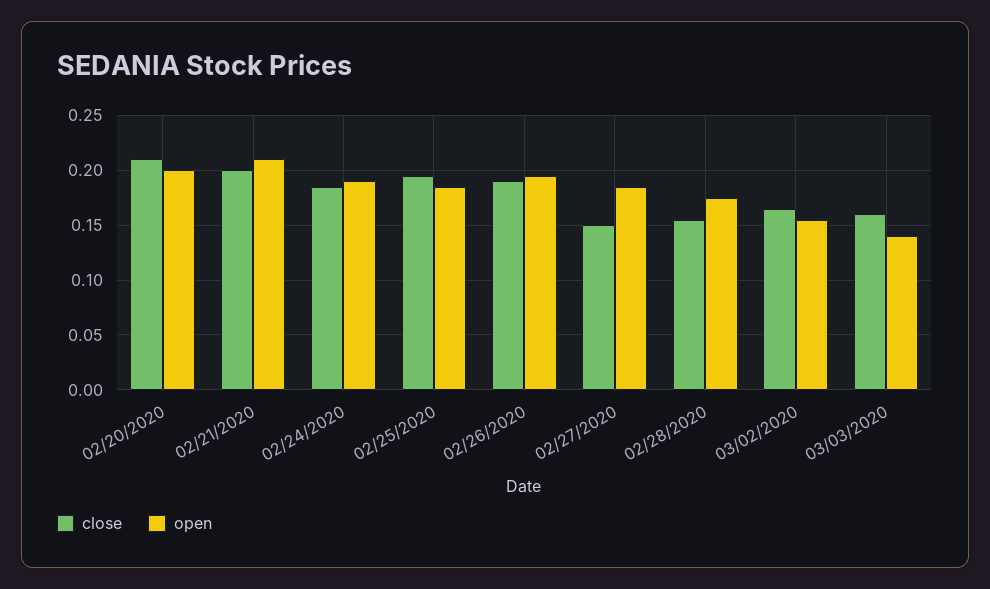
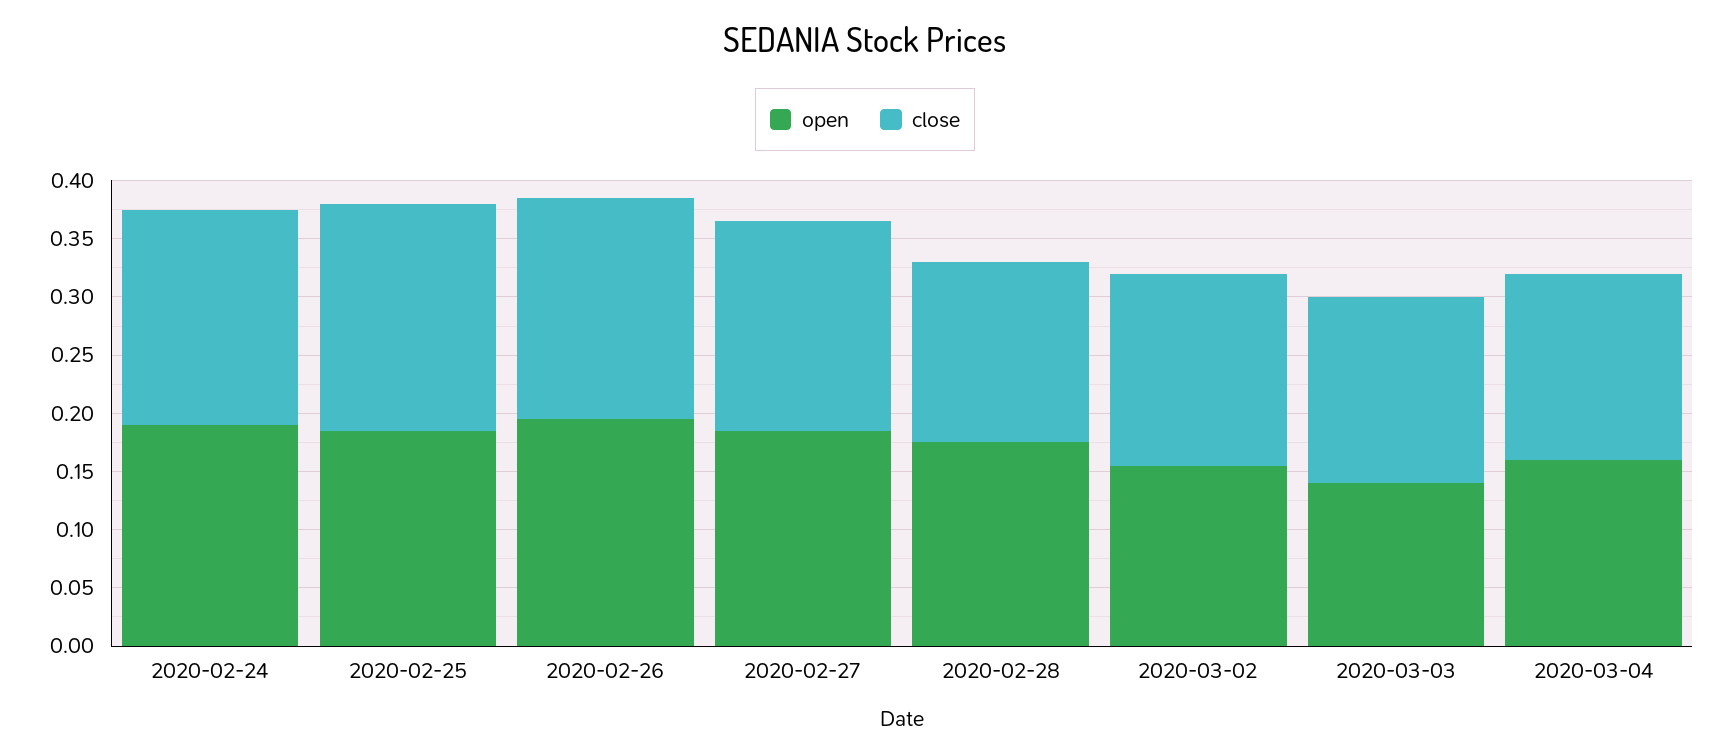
close, 02/20/2020: 0.21 -> none
open, 02/20/2020: 0.2 -> none
close, 02/21/2020: 0.2 -> none
open, 02/21/2020: 0.21 -> none
close, 02/27/2020: 0.15 -> 0.18
open, 2020-03-04: none -> 0.16
close, 2020-03-04: none -> 0.16

